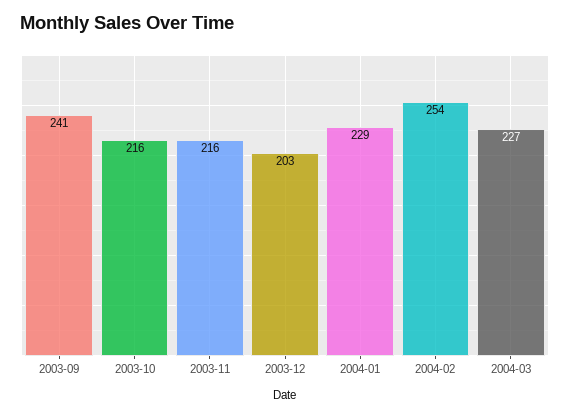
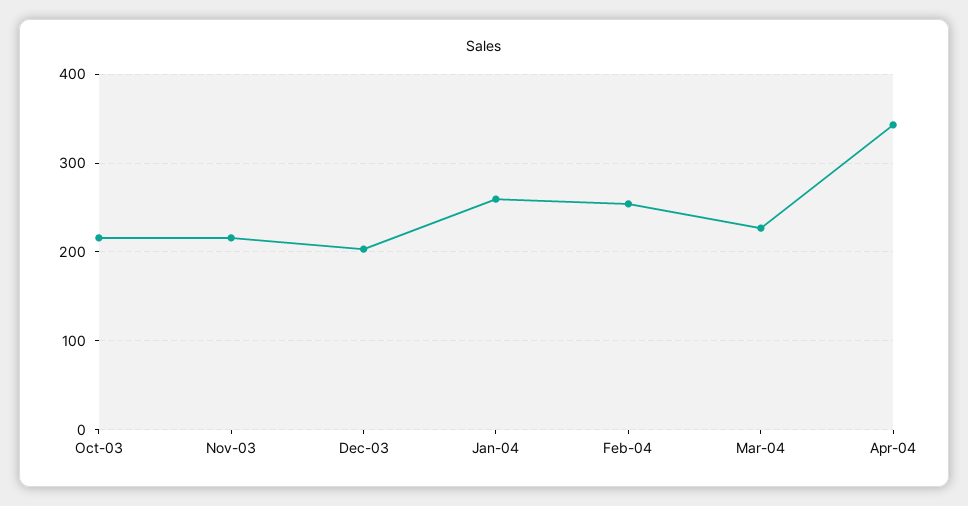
2003-09: 241 -> none
2004-01: 229 -> 260
Apr-04: none -> 340

